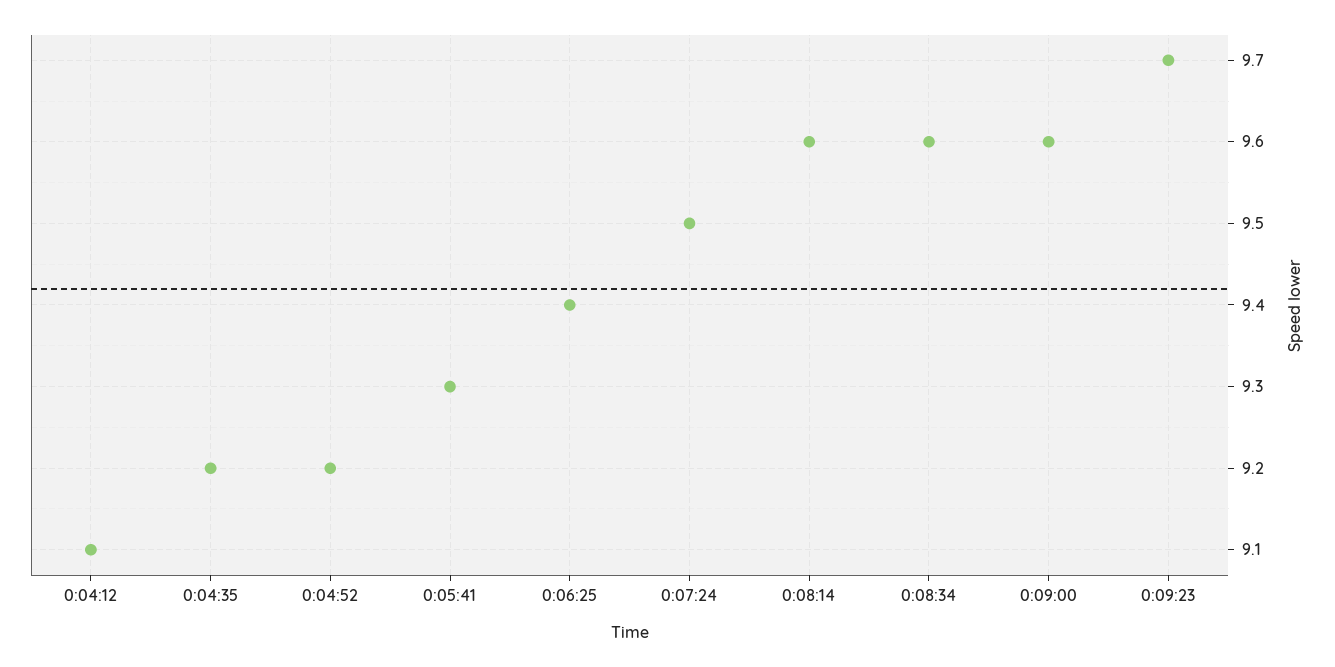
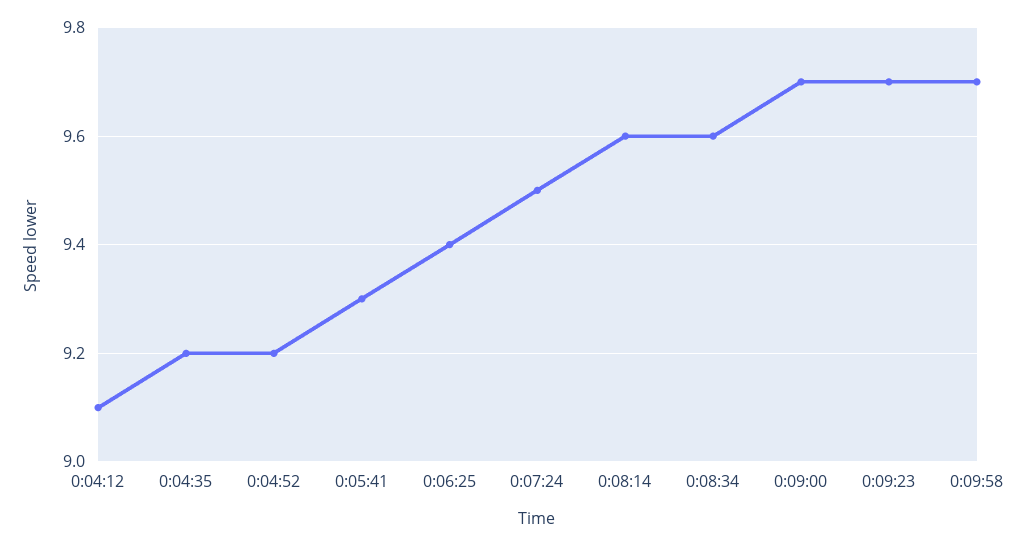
0:09:00: 9.6 -> 9.7
0:09:58: none -> 9.7

